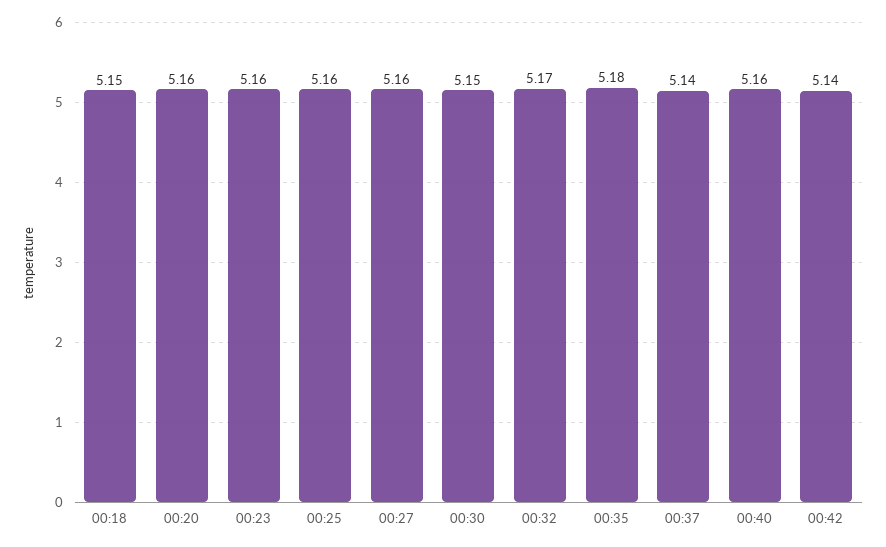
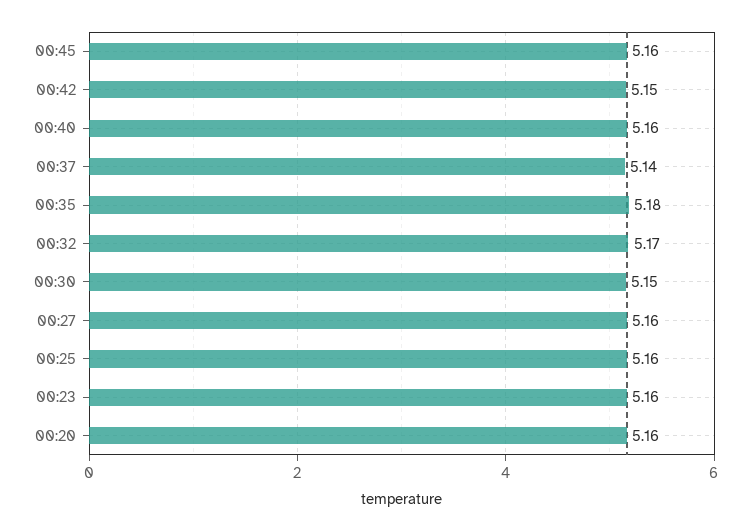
00:18: 5.15 -> none
00:42: 5.14 -> 5.15
00:45: none -> 5.16

